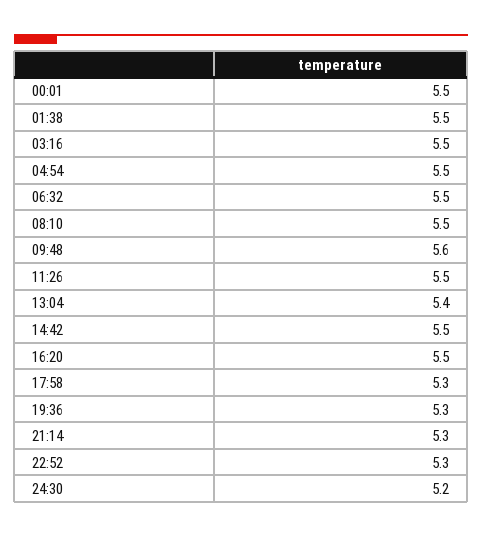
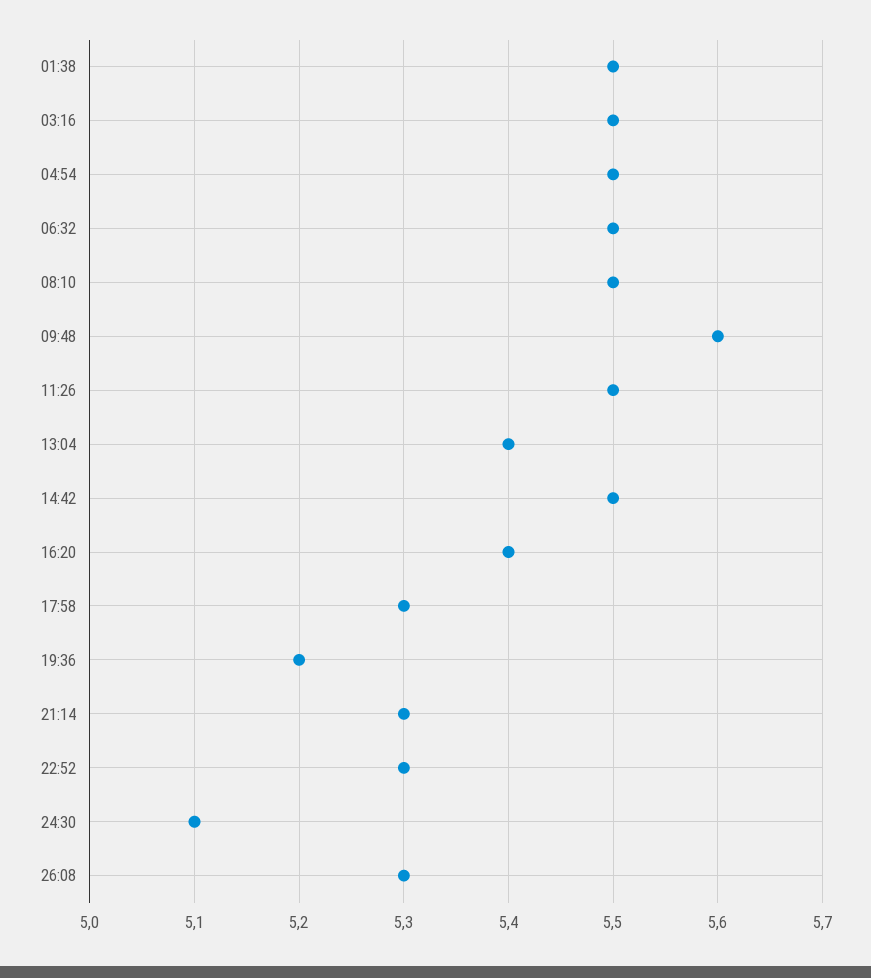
00:01: 5.5 -> none
16:20: 5.5 -> 5.4
19:36: 5.3 -> 5.2
24:30: 5.2 -> 5.1
26:08: none -> 5.3

